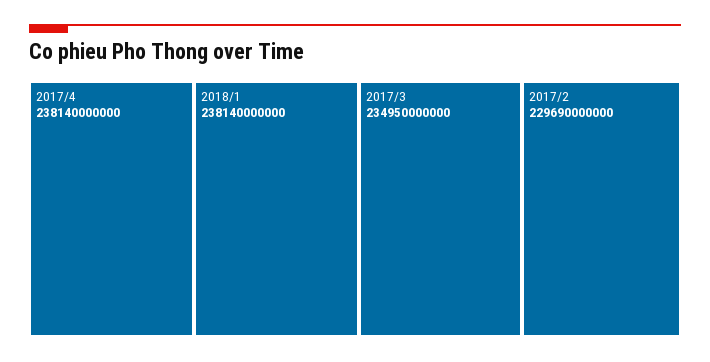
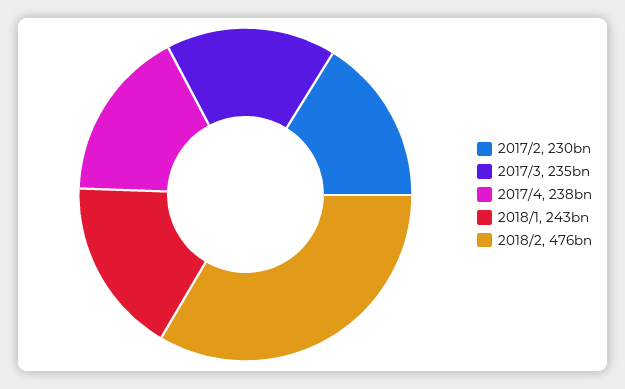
2018/1: 238140000000 -> 243000000000
2018/2: none -> 476000000000

